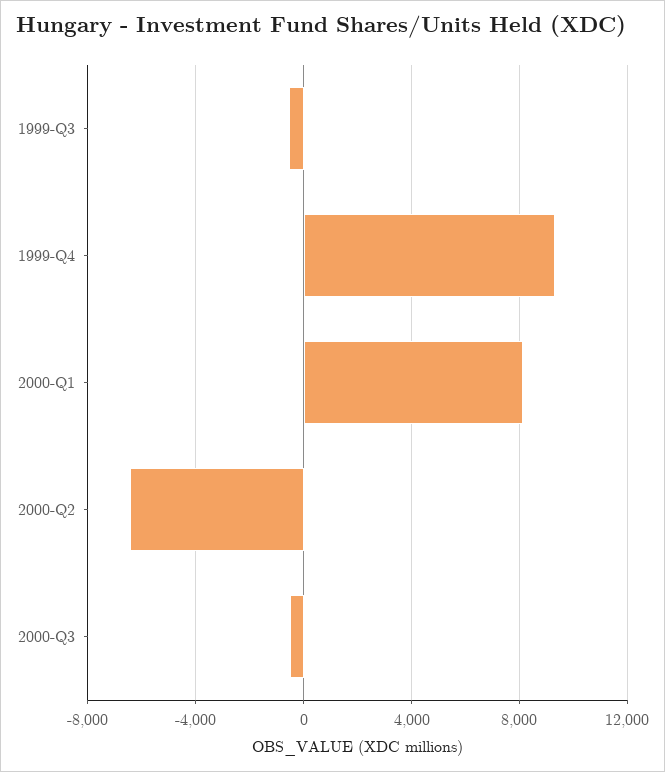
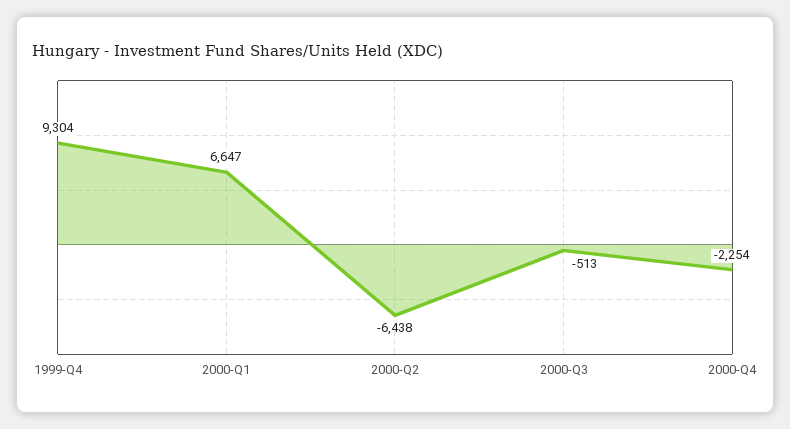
1999-Q3: -500 -> none
2000-Q1: 8000 -> 6647
2000-Q4: none -> -2254

